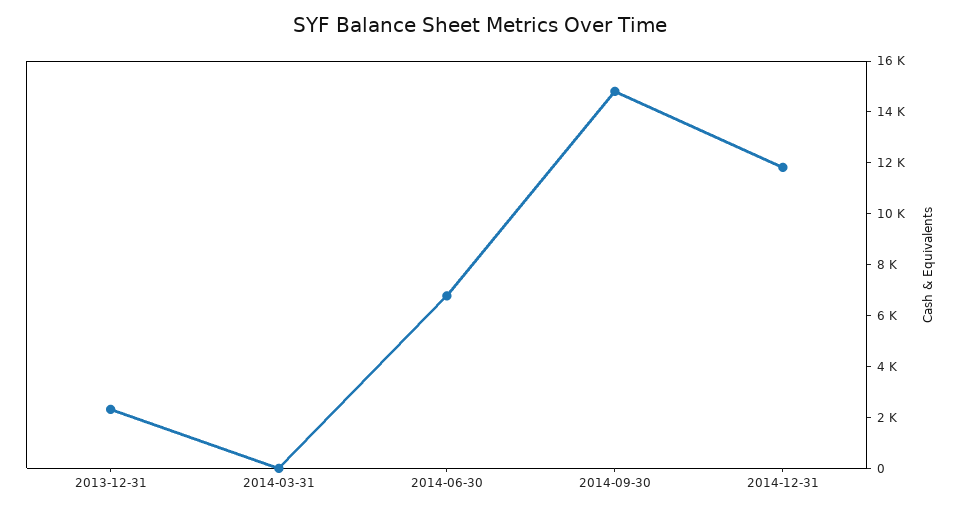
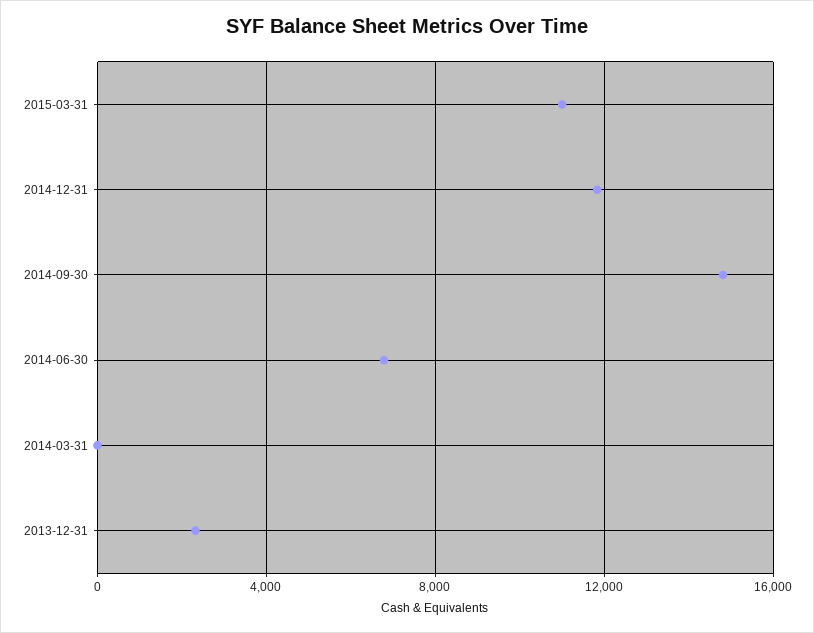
2015-03-31: none -> 11000

